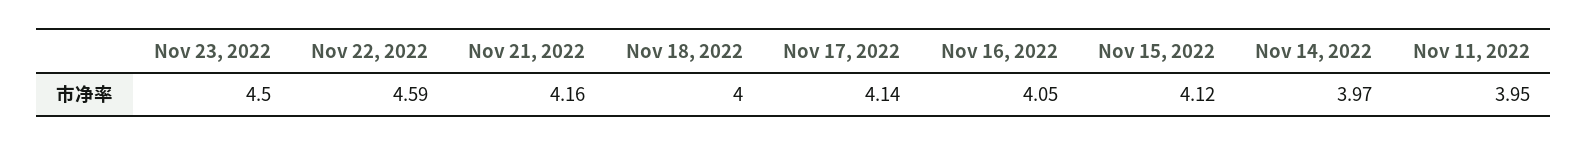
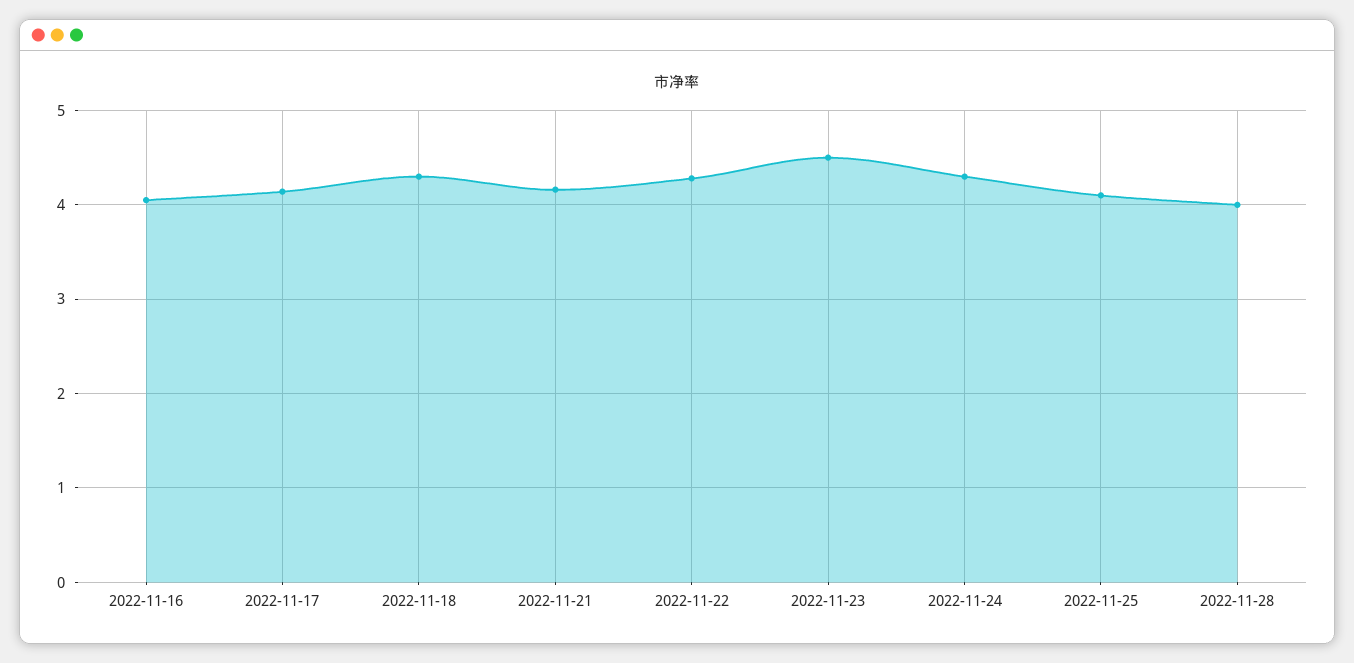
Nov 22, 2022: 4.59 -> 4.3
Nov 18, 2022: 4 -> 4.3
Nov 15, 2022: 4.12 -> none
Nov 14, 2022: 3.97 -> none
Nov 11, 2022: 3.95 -> none
2022-11-24: none -> 4.3
2022-11-25: none -> 4.1
2022-11-28: none -> 4

